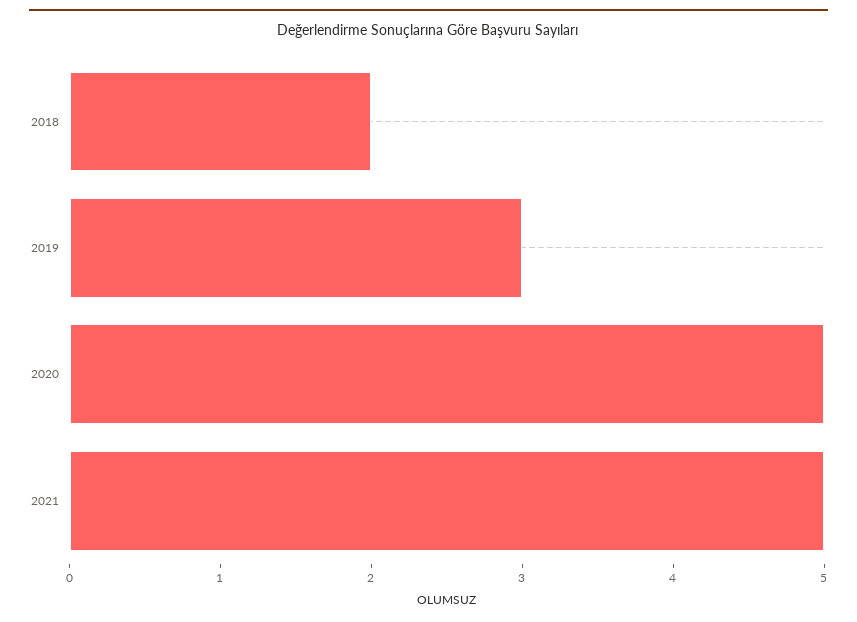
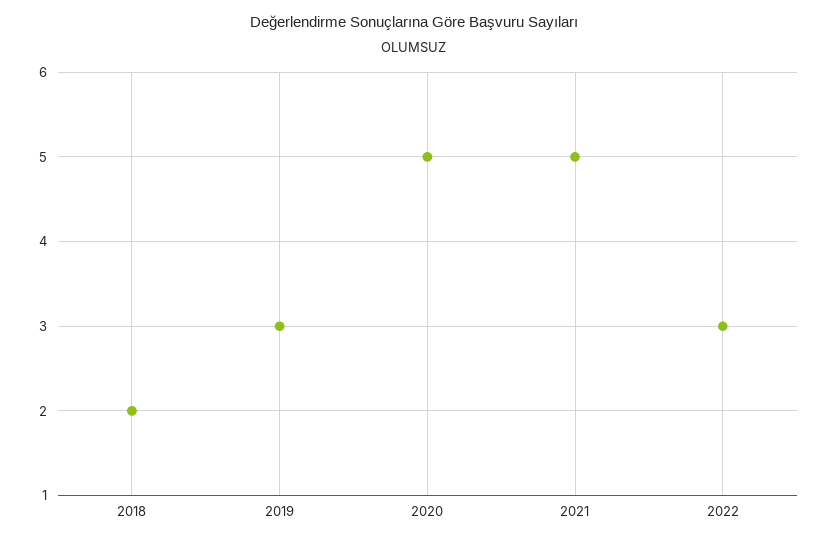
2022: none -> 3

